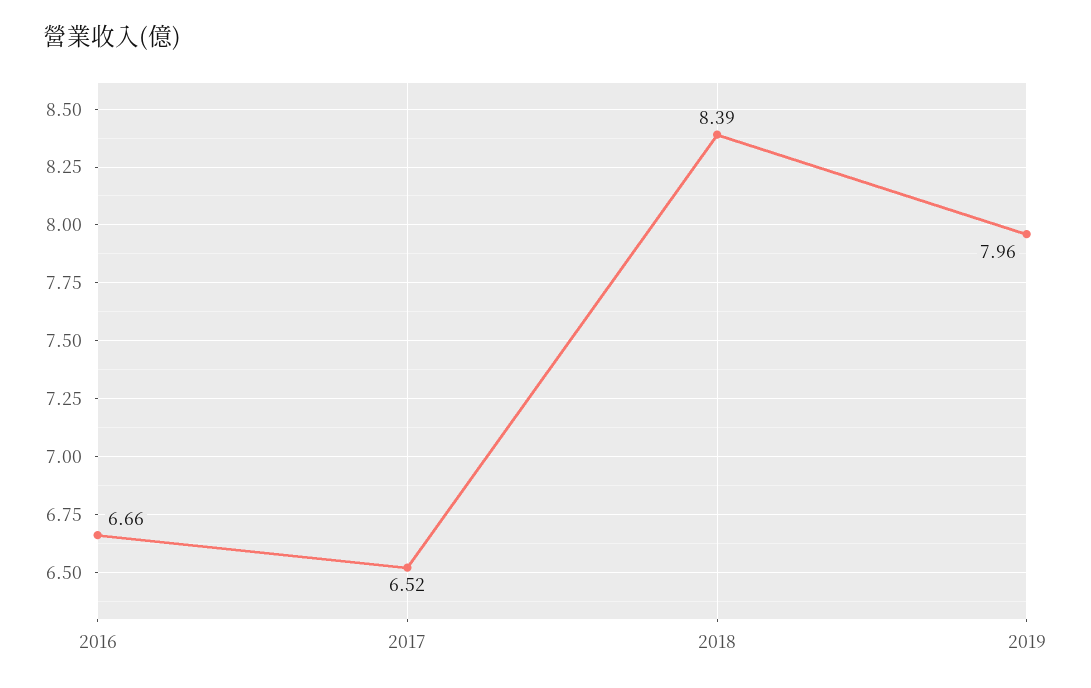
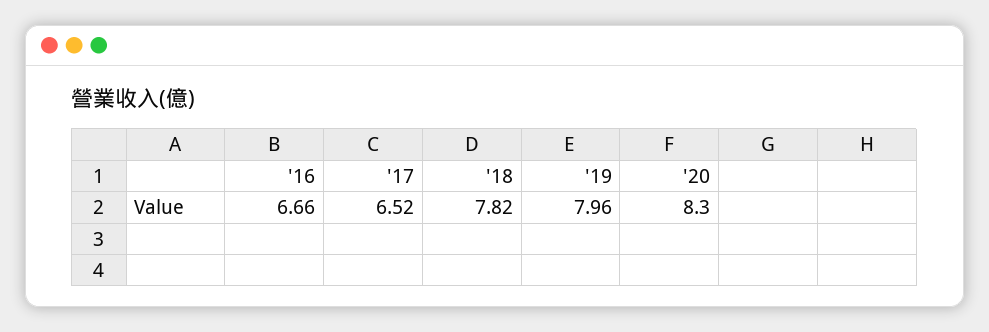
2018: 8.39 -> 7.82
'20: none -> 8.3

